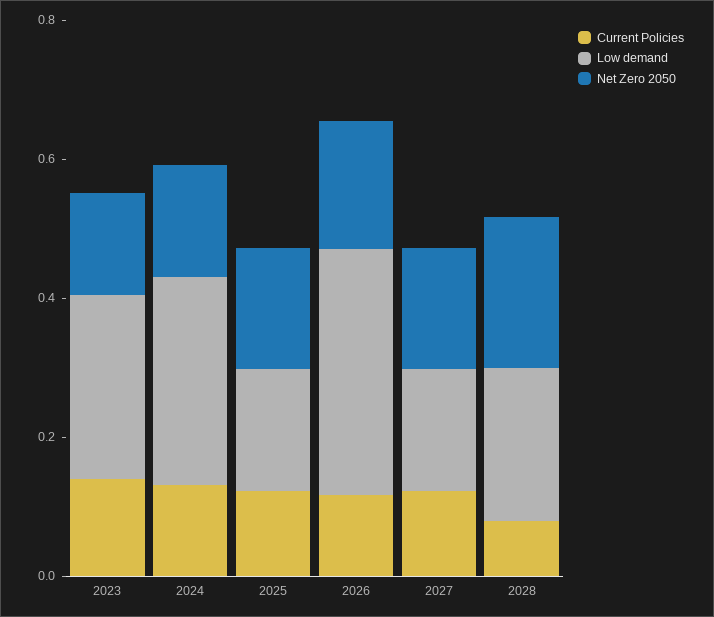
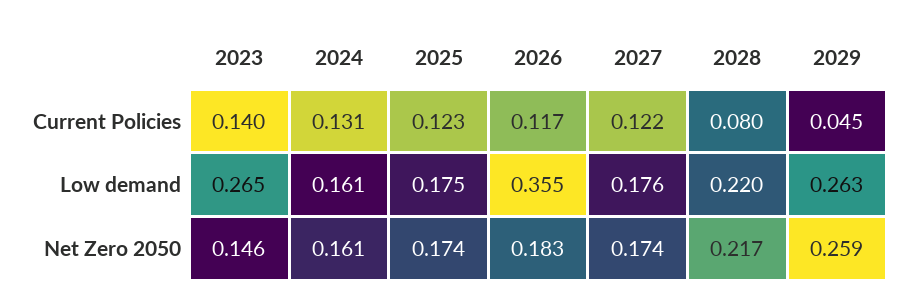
Low demand, 2024: 0.3 -> 0.161
Current Policies, 2029: none -> 0.045
Low demand, 2029: none -> 0.263
Net Zero 2050, 2029: none -> 0.259

